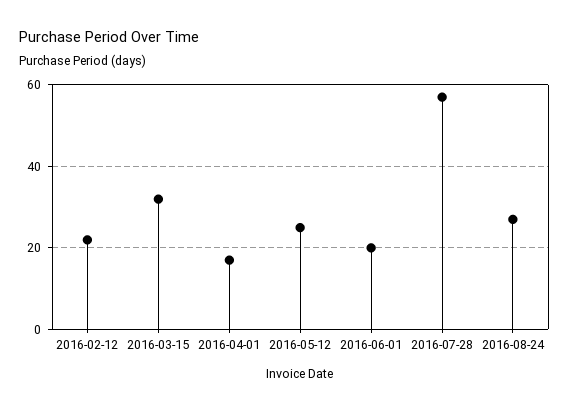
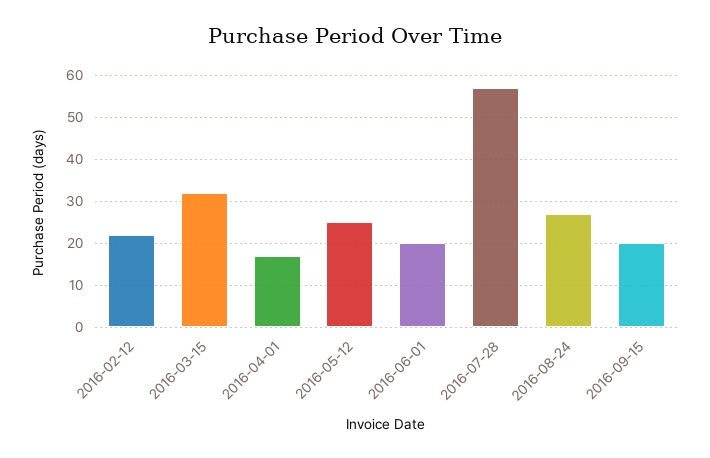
2016-09-15: none -> 20

